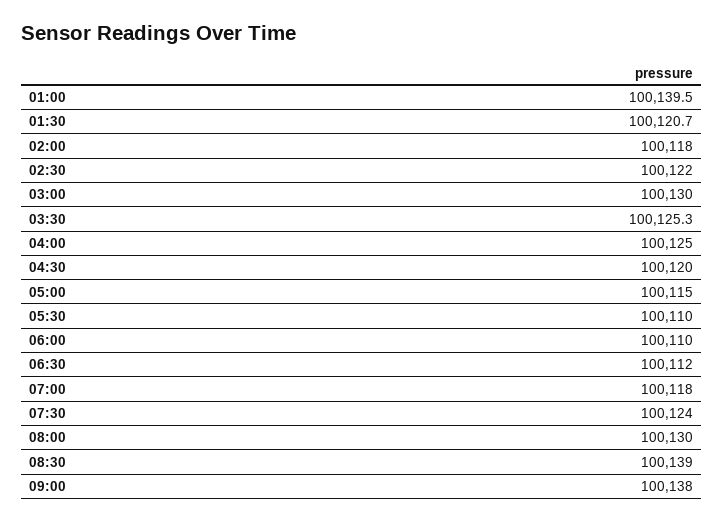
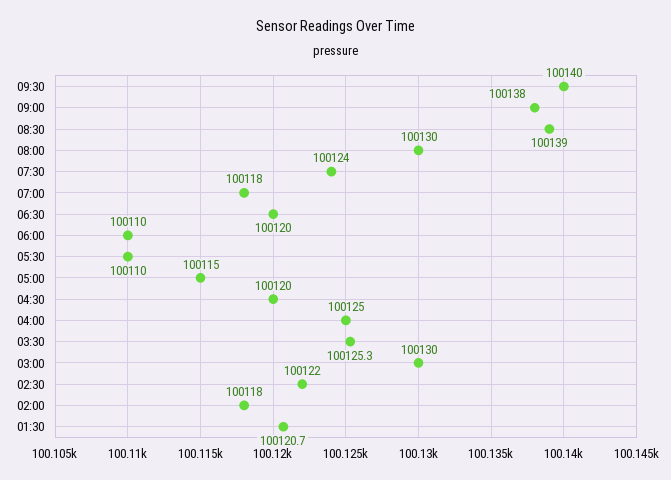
01:00: 100139.5 -> none
06:30: 100112 -> 100120
09:30: none -> 100140

